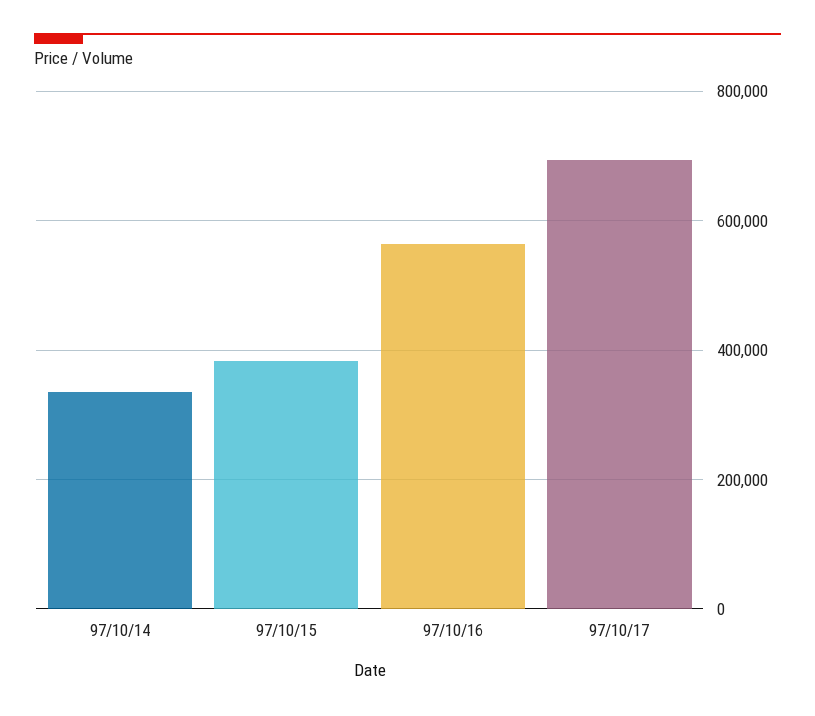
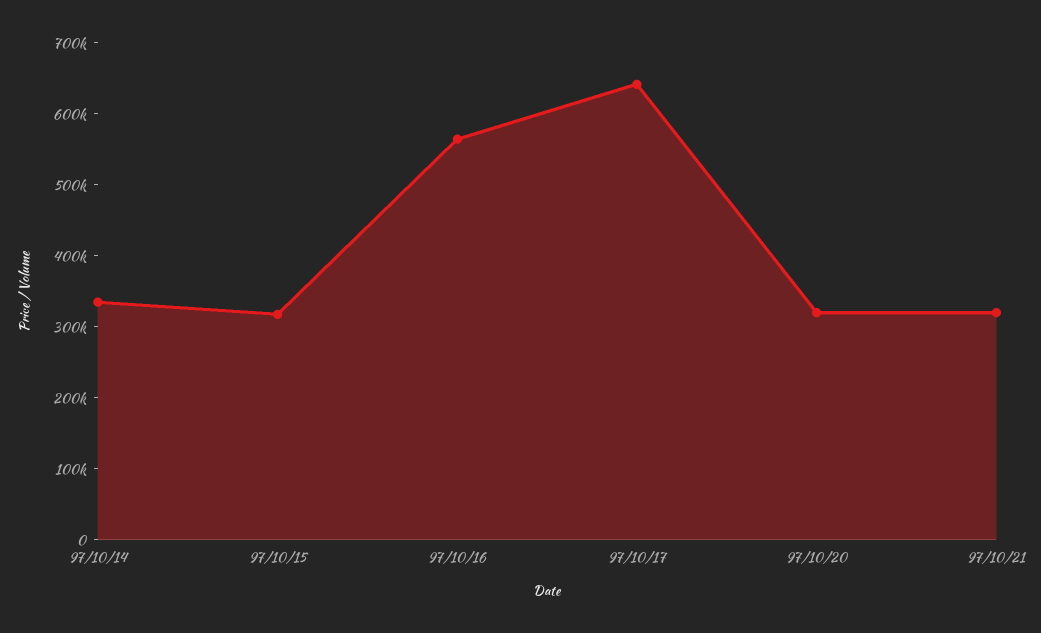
97/10/15: 380000 -> 320000
97/10/17: 700000 -> 640000
97/10/20: none -> 320000
97/10/21: none -> 320000

